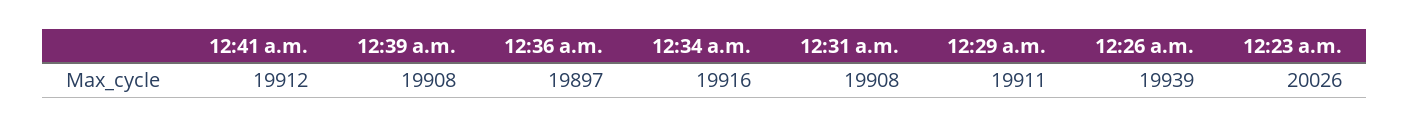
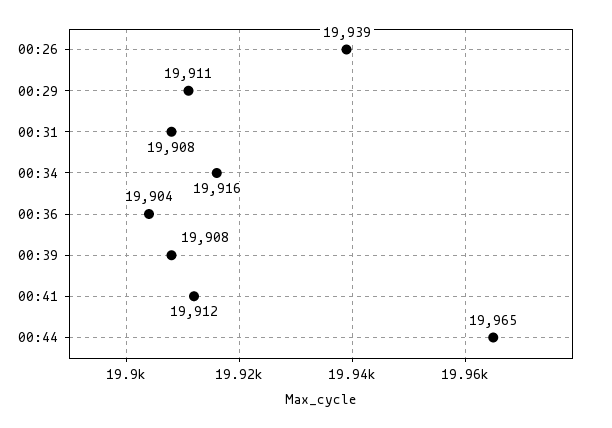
12:36 a.m.: 19897 -> 19904
12:23 a.m.: 20026 -> none
00:44: none -> 19965

